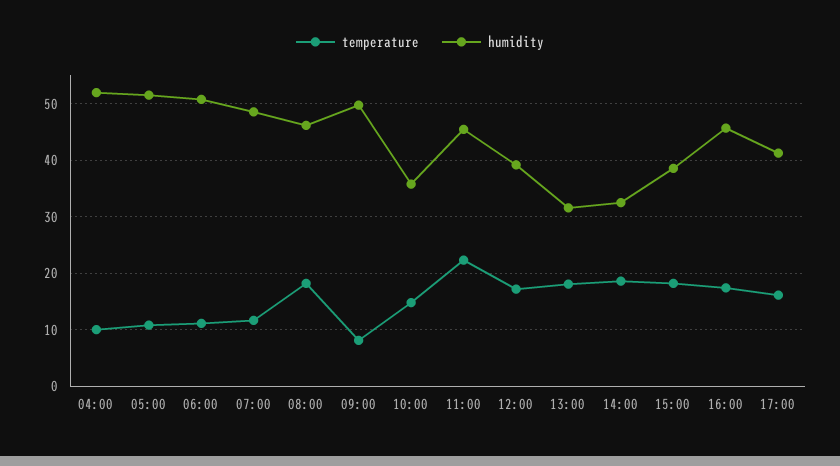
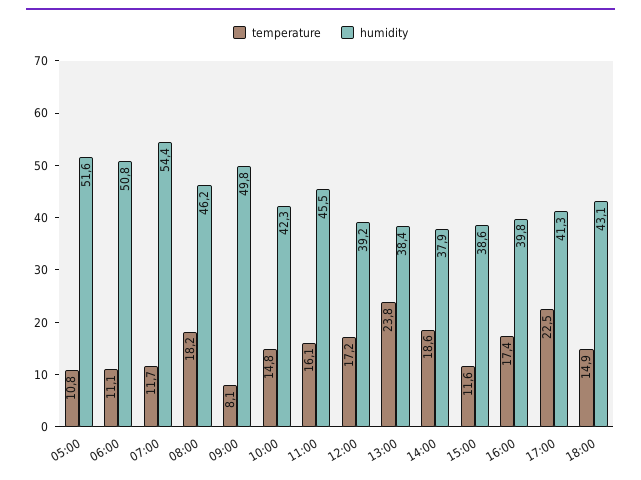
temperature, 04:00: 10 -> none
humidity, 04:00: 52 -> none
humidity, 07:00: 48 -> 54.4
humidity, 10:00: 36 -> 42.3
temperature, 11:00: 22 -> 16.1
temperature, 13:00: 18 -> 23.8
humidity, 13:00: 32 -> 38.4
humidity, 14:00: 32 -> 37.9
temperature, 15:00: 18 -> 11.6
humidity, 16:00: 46 -> 39.8
temperature, 17:00: 16 -> 22.5
temperature, 18:00: none -> 14.9
humidity, 18:00: none -> 43.1

